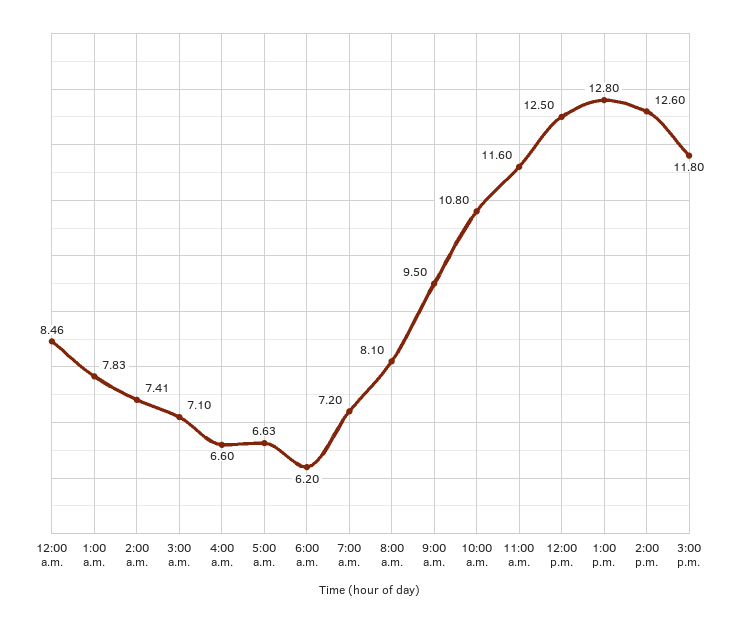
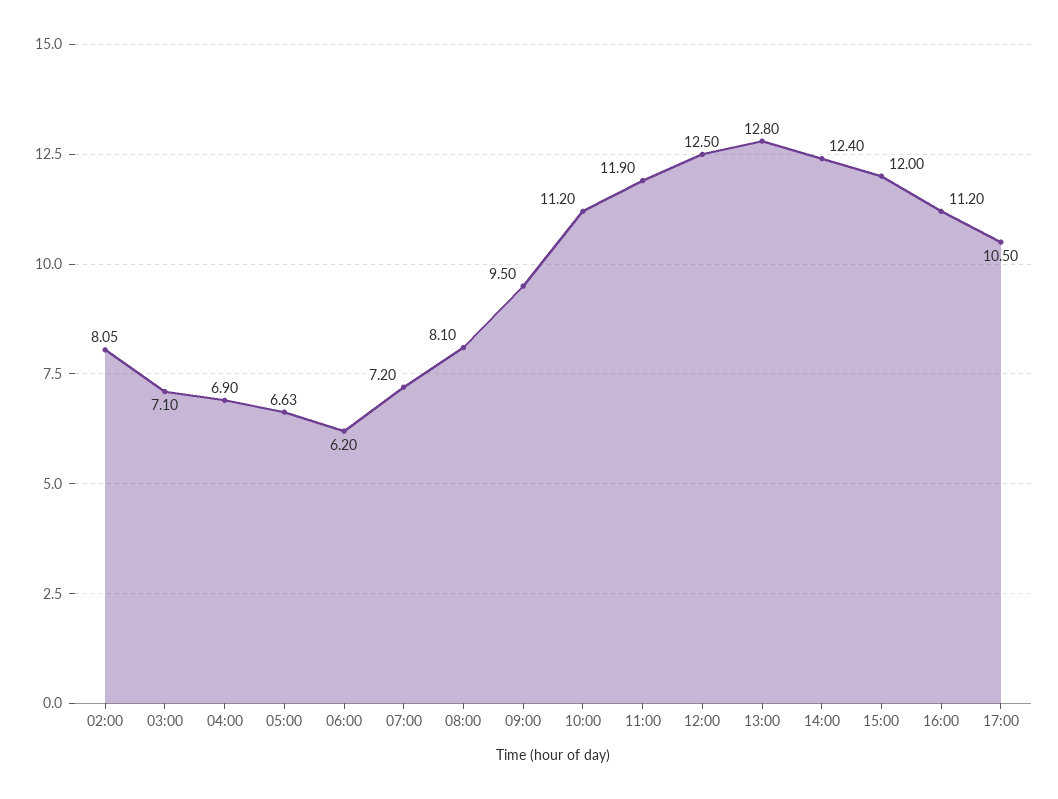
12:00 a.m.: 8.46 -> none
1:00 a.m.: 7.83 -> none
2:00 a.m.: 7.41 -> 8.05
4:00 a.m.: 6.6 -> 6.9
10:00 a.m.: 10.8 -> 11.2
11:00 a.m.: 11.6 -> 11.9
2:00 p.m.: 12.6 -> 12.4
3:00 p.m.: 11.8 -> 12
16:00: none -> 11.2
17:00: none -> 10.5

